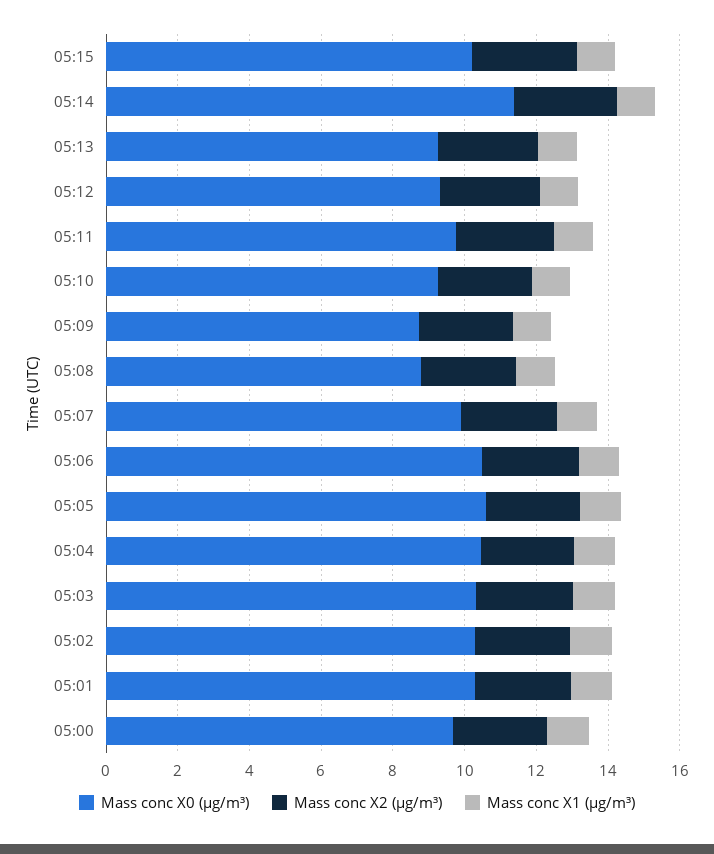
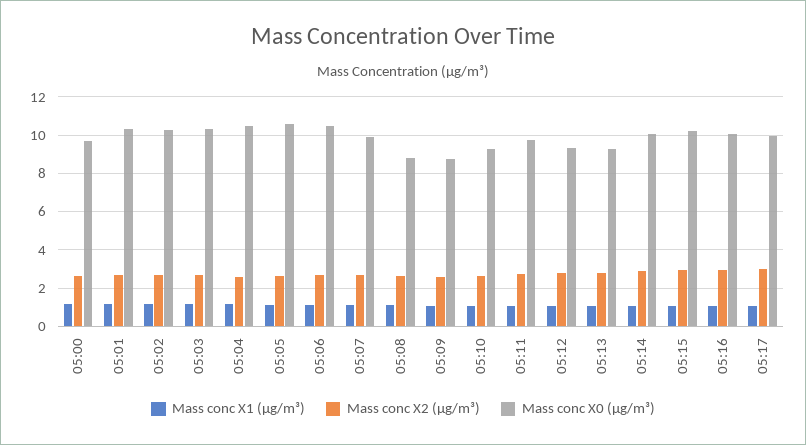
Mass conc X0 (μg/m³), 05:14: 11.5 -> 10
Mass conc X1 (μg/m³), 05:16: none -> 1
Mass conc X2 (μg/m³), 05:16: none -> 3
Mass conc X0 (μg/m³), 05:16: none -> 10
Mass conc X1 (μg/m³), 05:17: none -> 1
Mass conc X2 (μg/m³), 05:17: none -> 3
Mass conc X0 (μg/m³), 05:17: none -> 10

